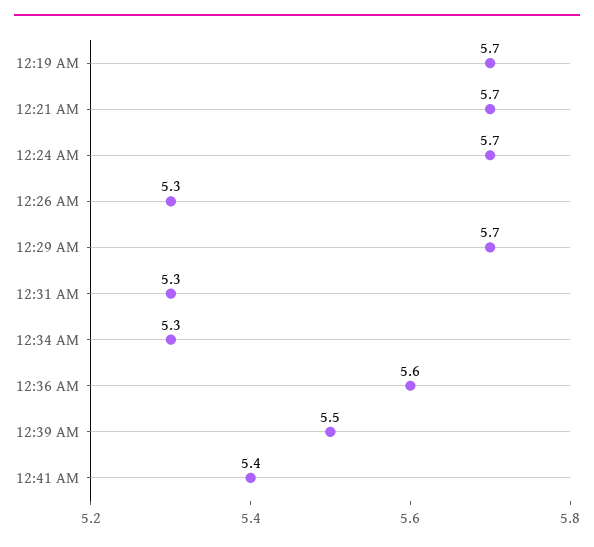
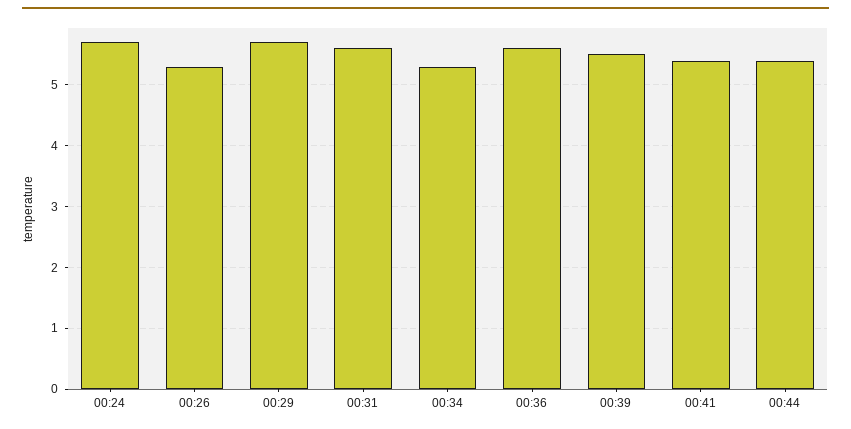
12:19 AM: 5.7 -> none
12:21 AM: 5.7 -> none
12:31 AM: 5.3 -> 5.6
00:44: none -> 5.4

